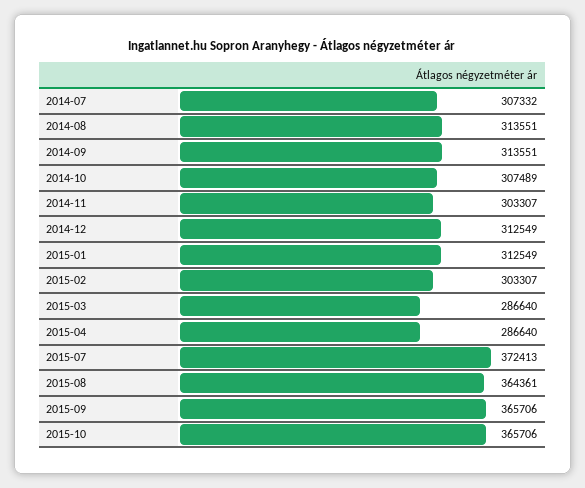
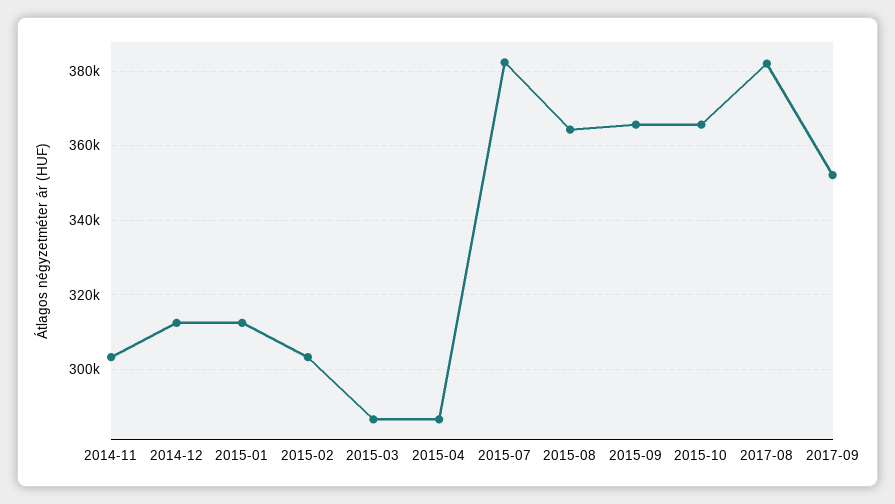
2014-07: 307332 -> none
2014-08: 313551 -> none
2014-09: 313551 -> none
2014-10: 307489 -> none
2015-07: 372413 -> 382000
2017-08: none -> 382000
2017-09: none -> 352000

